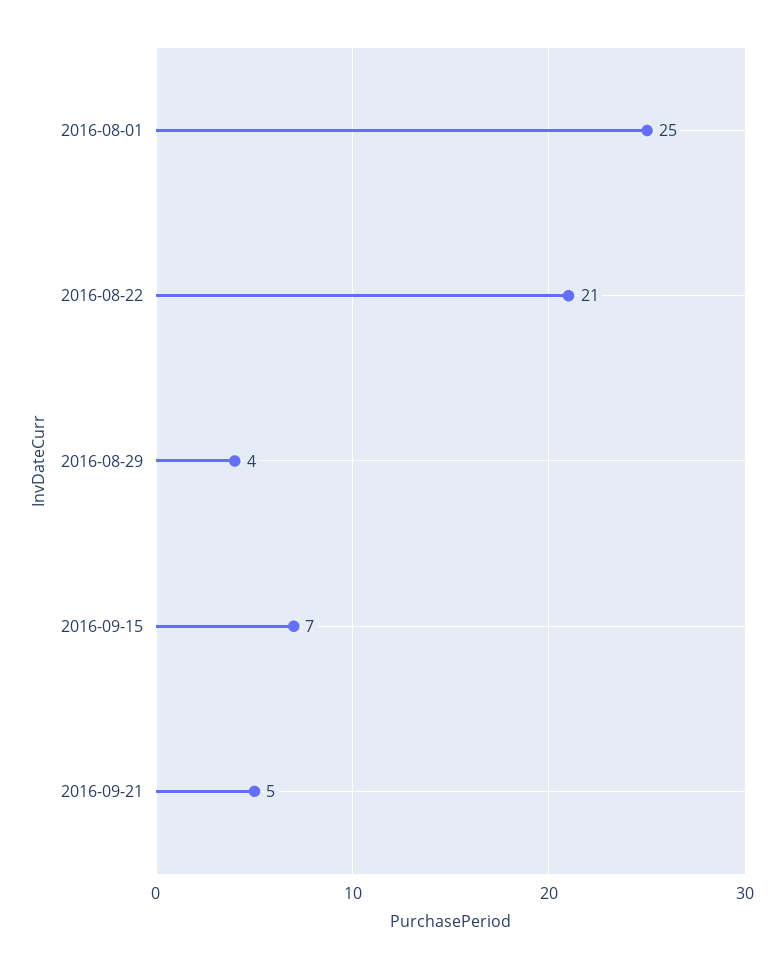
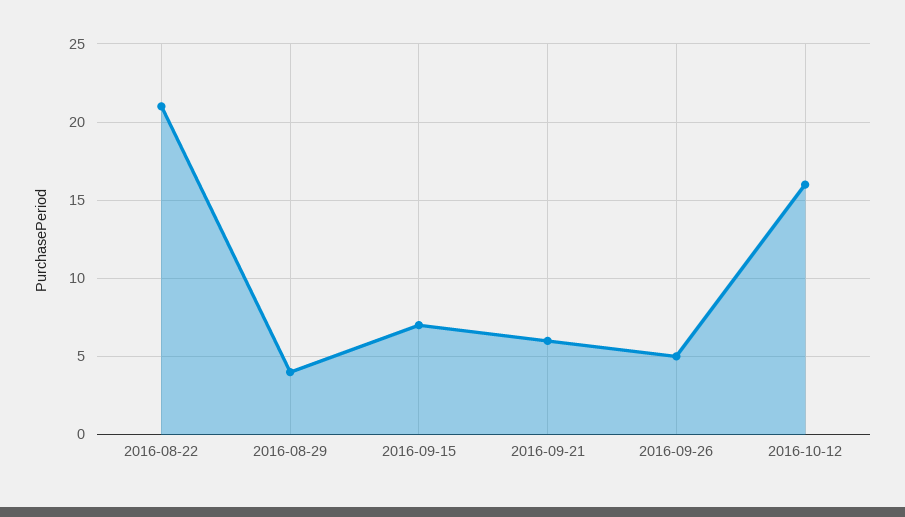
2016-08-01: 25 -> none
2016-09-21: 5 -> 6
2016-09-26: none -> 5
2016-10-12: none -> 16

